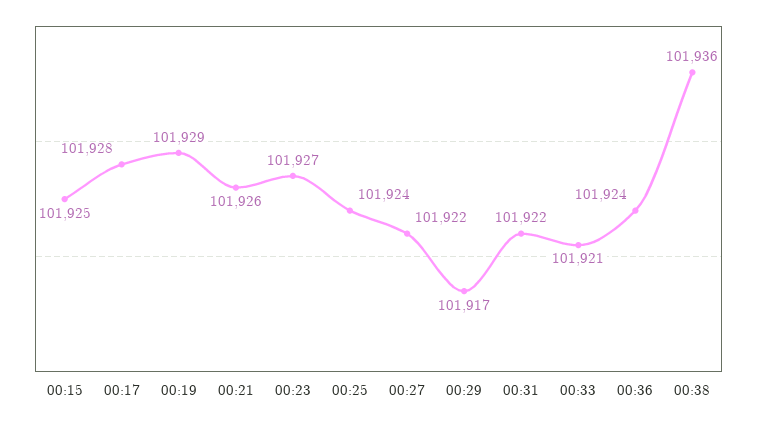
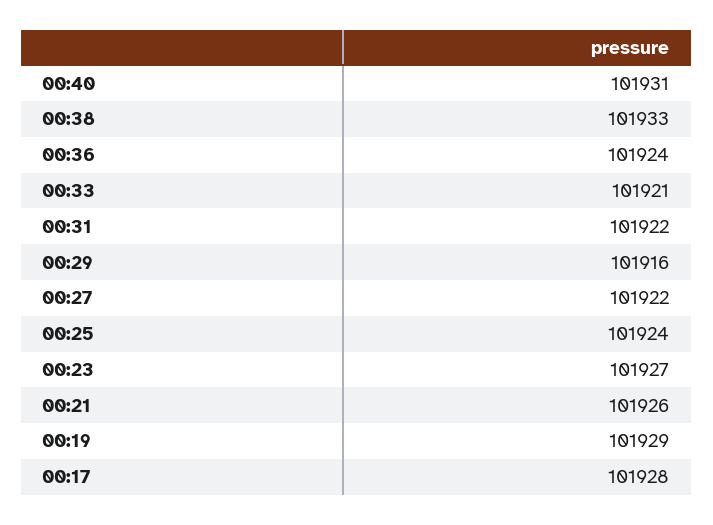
00:15: 101925 -> none
00:29: 101917 -> 101916
00:38: 101936 -> 101933
00:40: none -> 101931

